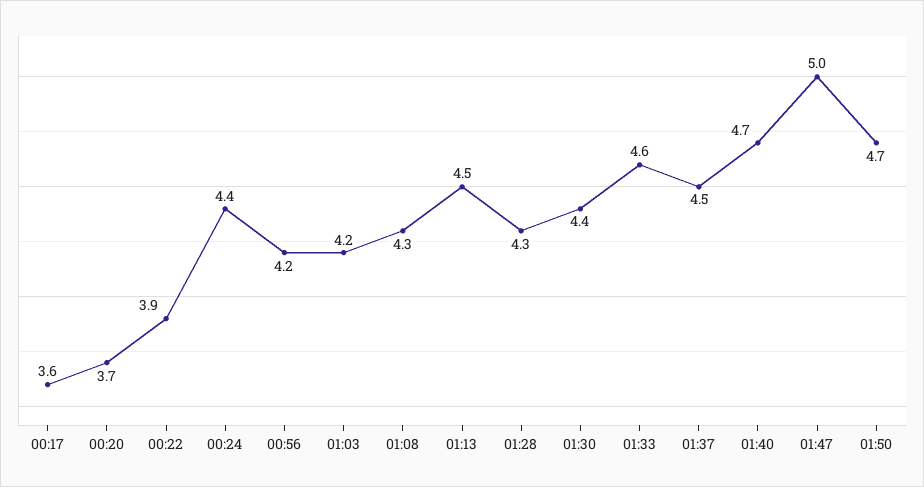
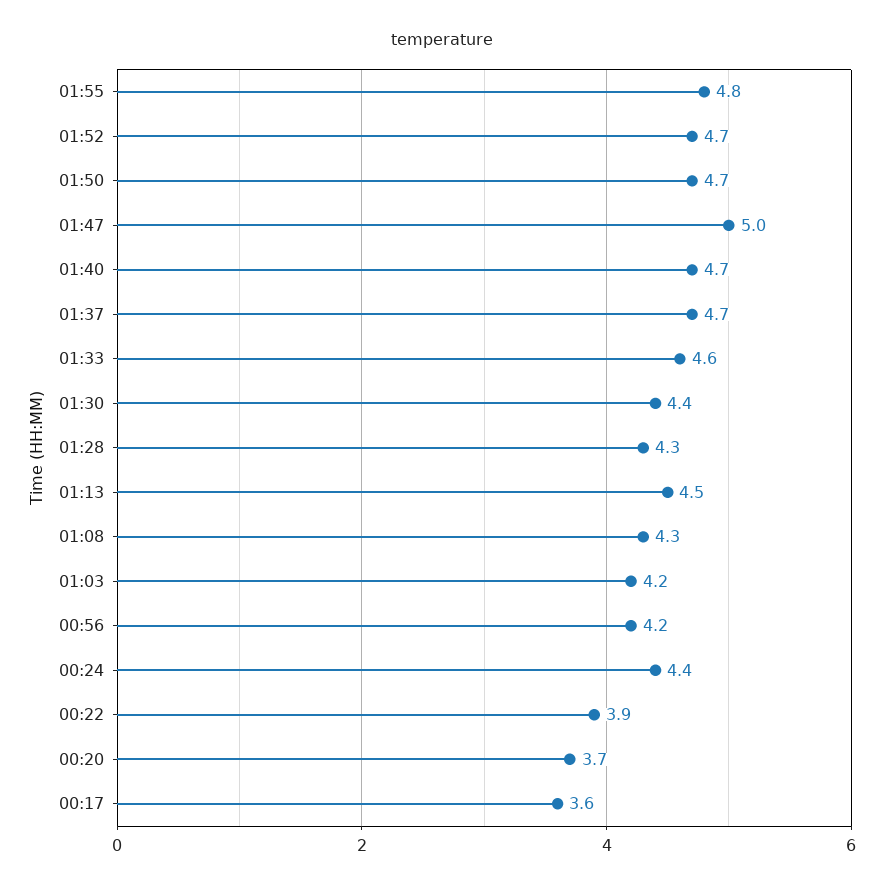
01:37: 4.5 -> 4.7
01:55: none -> 4.8
01:52: none -> 4.7

